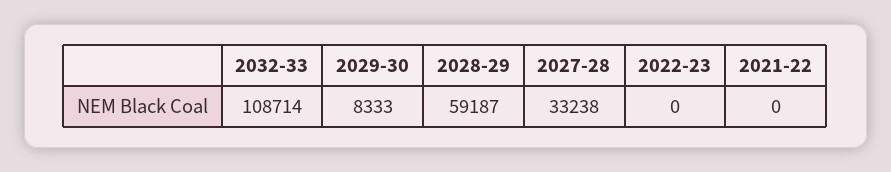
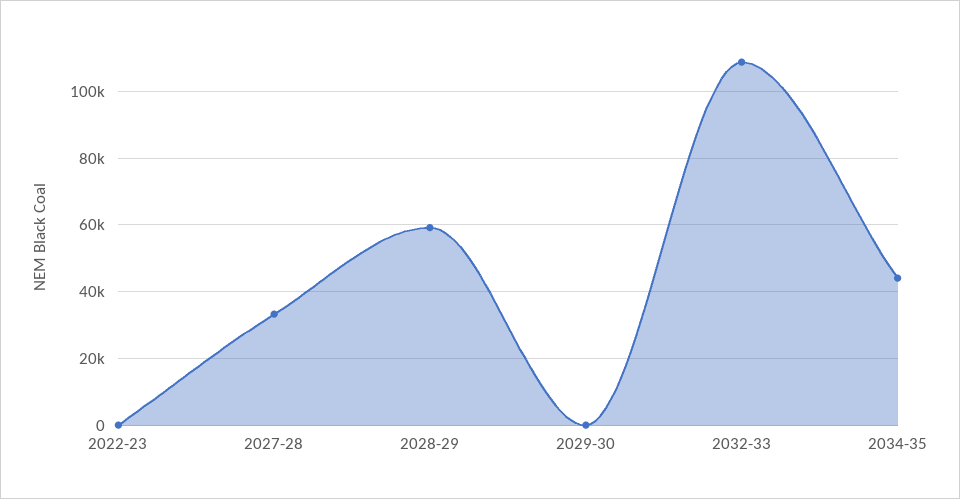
2029-30: 8333 -> 0
2021-22: 0 -> none
2034-35: none -> 44000

